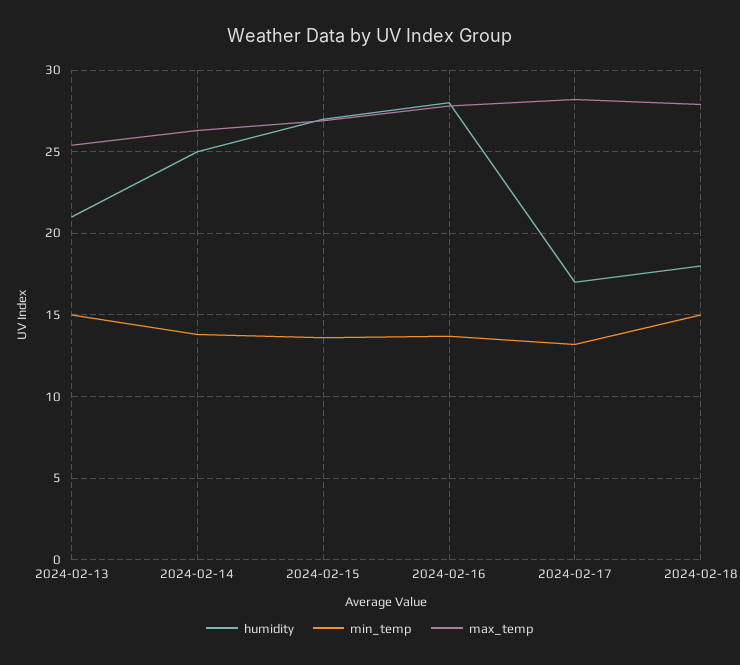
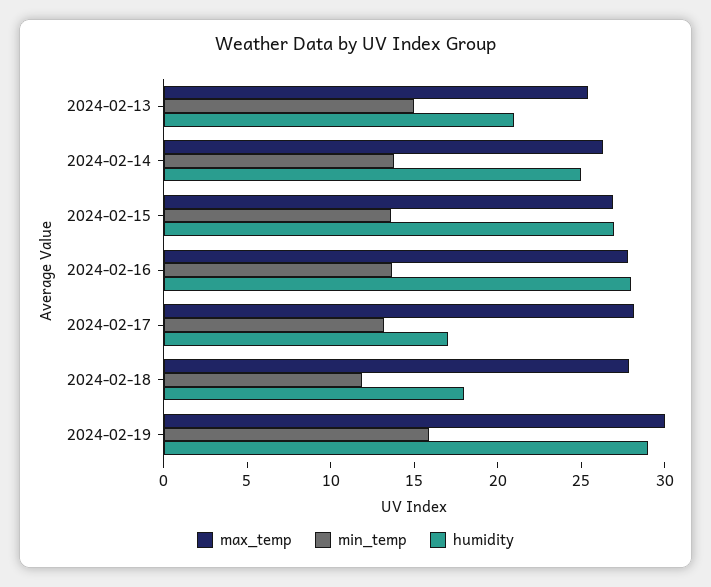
min_temp, 2024-02-18: 15 -> 12
max_temp, 2024-02-19: none -> 30
min_temp, 2024-02-19: none -> 16
humidity, 2024-02-19: none -> 29

